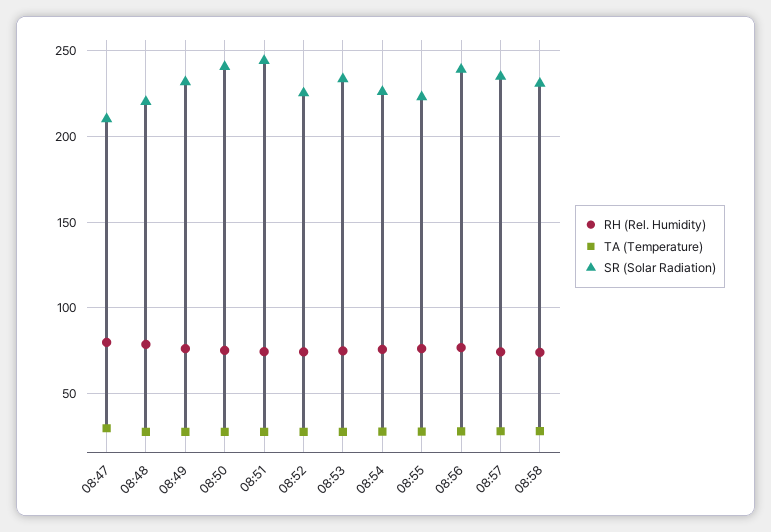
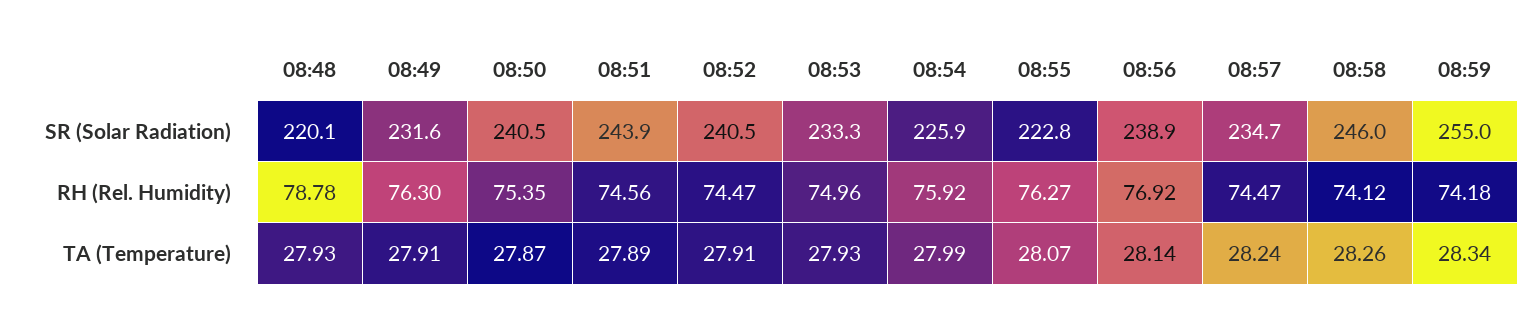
RH (Rel. Humidity), 08:47: 80 -> none
TA (Temperature), 08:47: 30 -> none
SR (Solar Radiation), 08:47: 210 -> none
SR (Solar Radiation), 08:52: 225 -> 240.5
SR (Solar Radiation), 08:58: 230 -> 246
SR (Solar Radiation), 08:59: none -> 255
RH (Rel. Humidity), 08:59: none -> 74.18
TA (Temperature), 08:59: none -> 28.34

